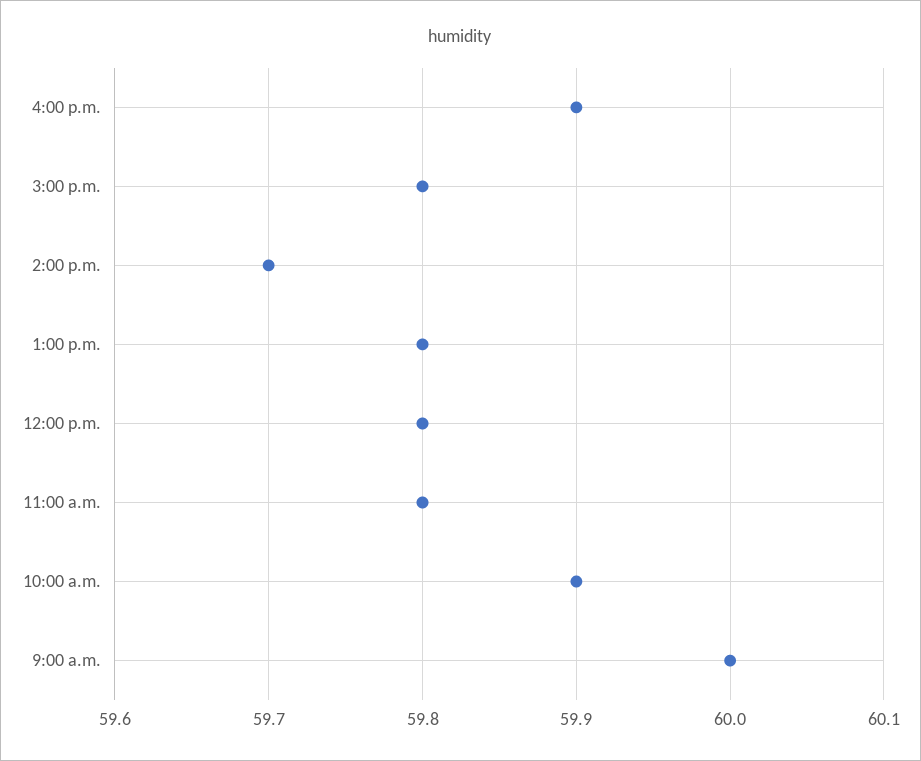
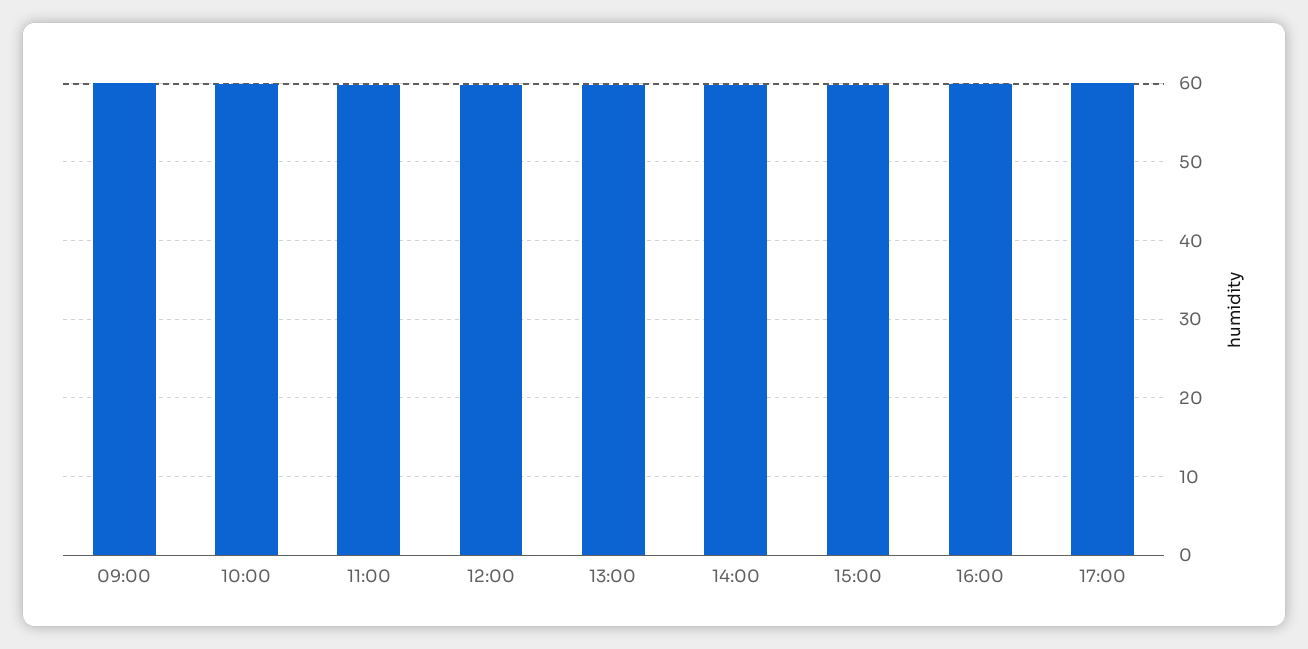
17:00: none -> 60

